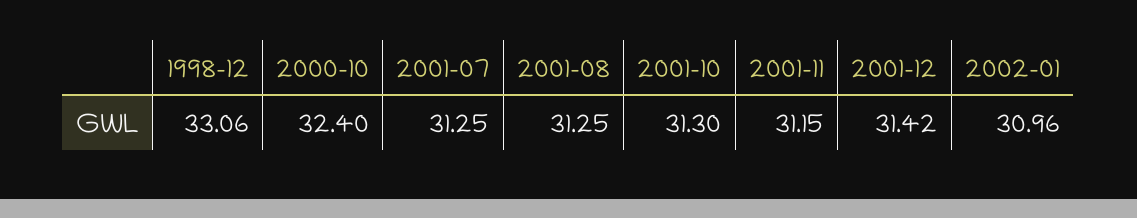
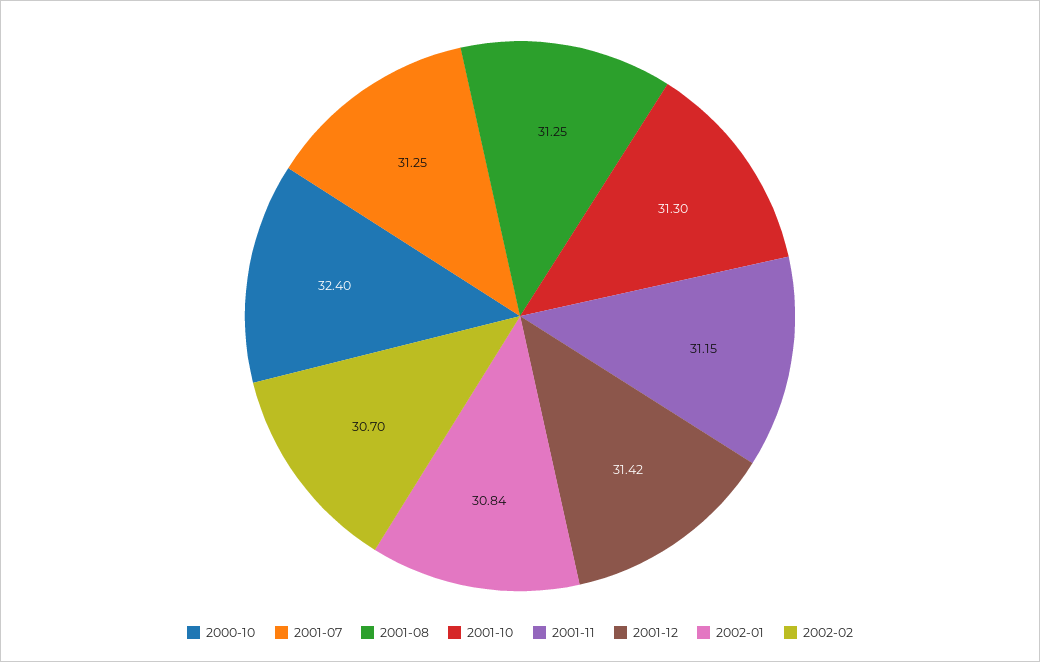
1998-12: 33.06 -> none
2002-01: 30.96 -> 30.84
2002-02: none -> 30.7

